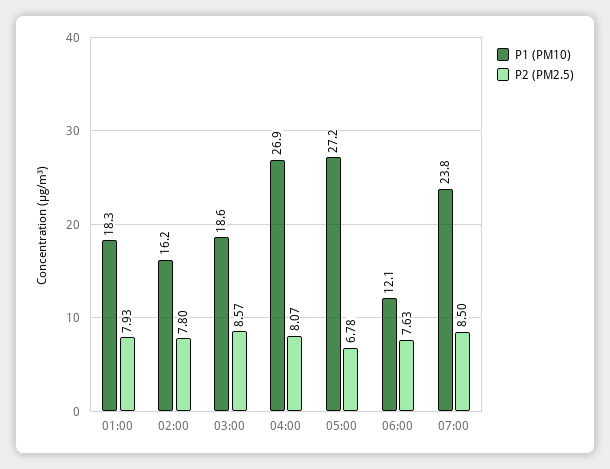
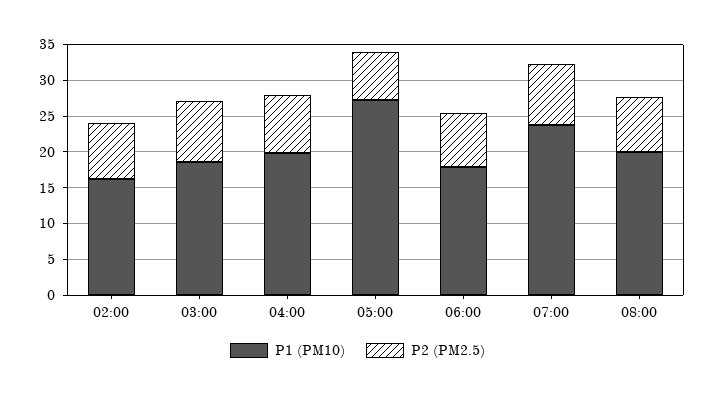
P1 (PM10), 01:00: 18.3 -> none
P2 (PM2.5), 01:00: 7.93 -> none
P1 (PM10), 04:00: 26.9 -> 20
P1 (PM10), 06:00: 12.1 -> 17.5
P1 (PM10), 08:00: none -> 20
P2 (PM2.5), 08:00: none -> 7.5

